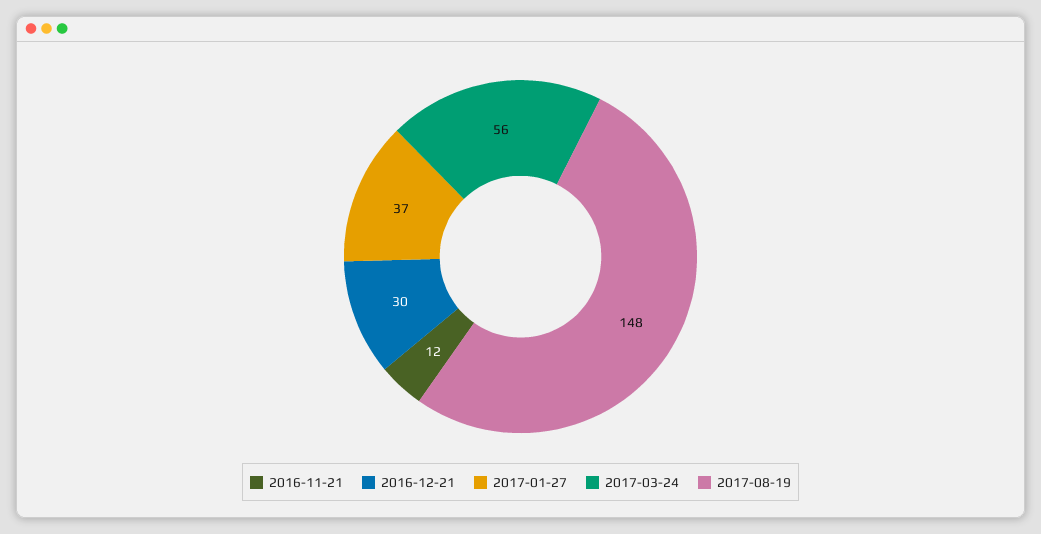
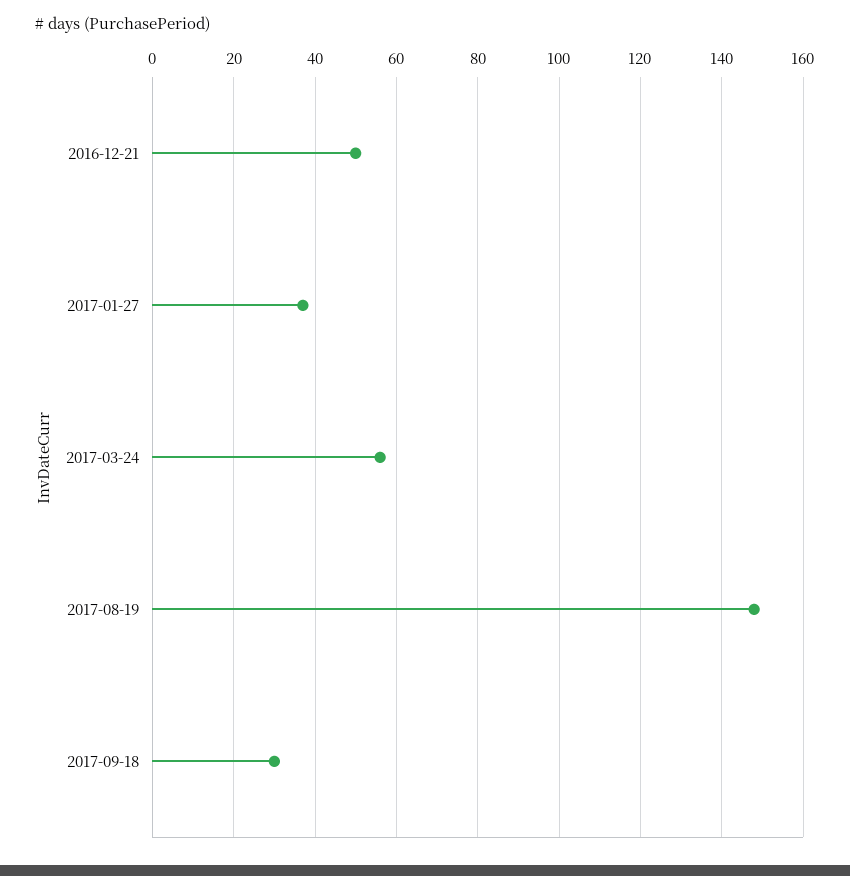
2016-11-21: 12 -> none
2016-12-21: 30 -> 50
2017-09-18: none -> 30

